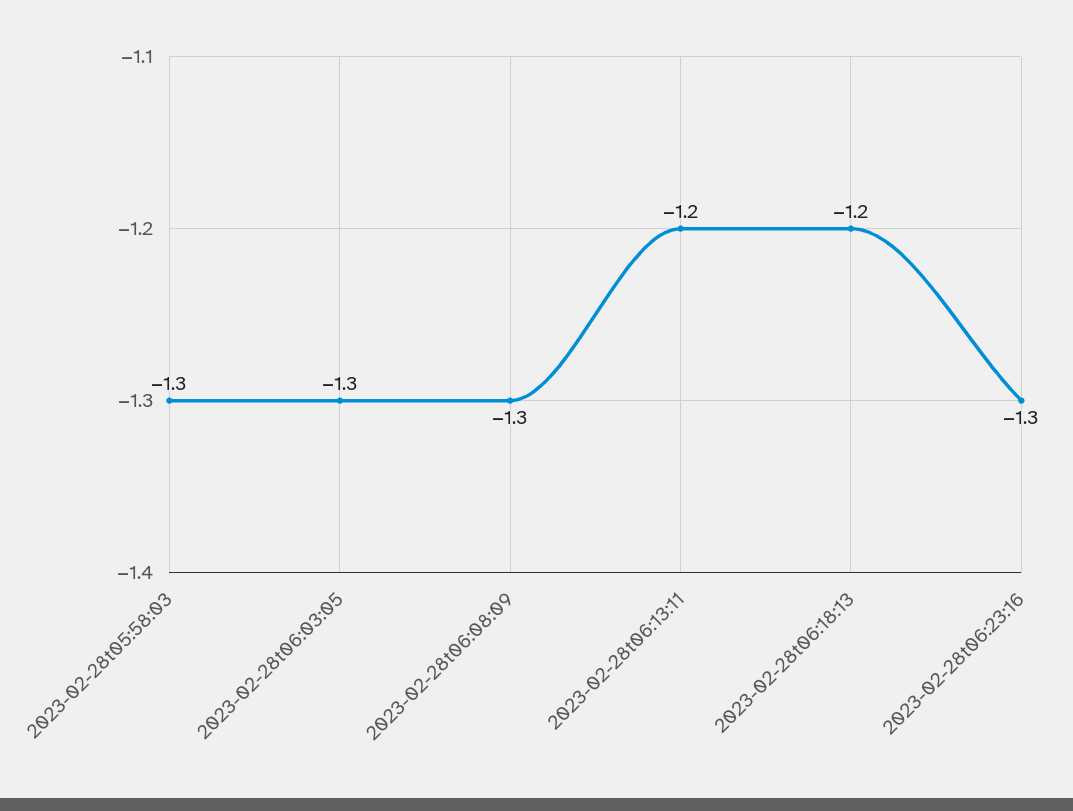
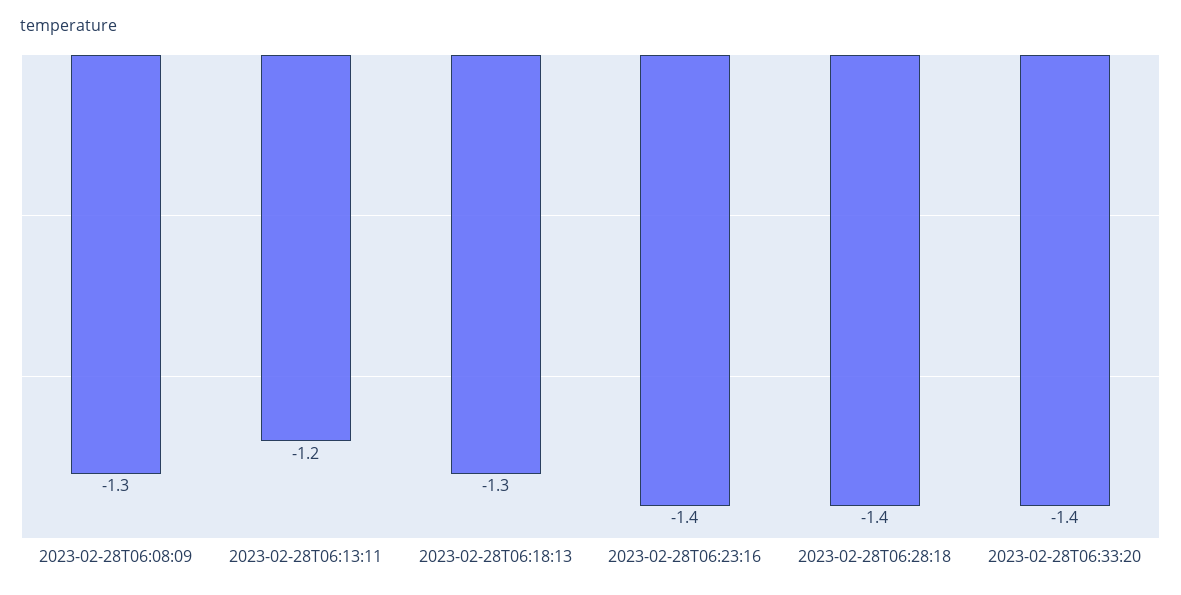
2023-02-28t05:58:03: -1.3 -> none
2023-02-28t06:03:05: -1.3 -> none
2023-02-28t06:18:13: -1.2 -> -1.3
2023-02-28t06:23:16: -1.3 -> -1.4
2023-02-28T06:28:18: none -> -1.4
2023-02-28T06:33:20: none -> -1.4

